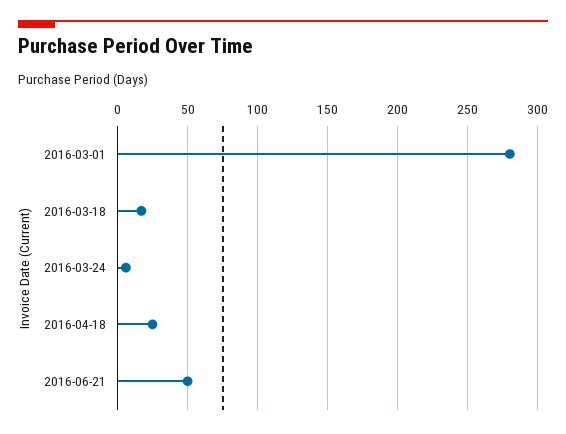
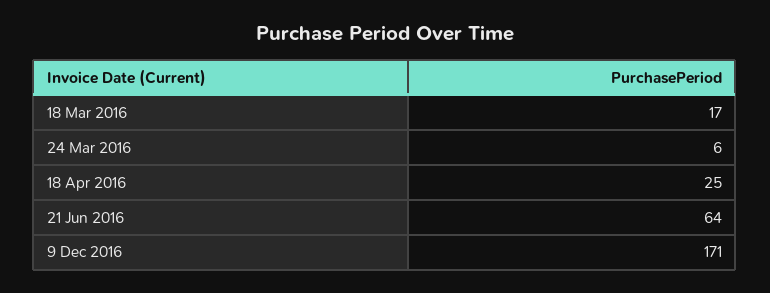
2016-03-01: 280 -> none
2016-06-21: 50 -> 64
9 Dec 2016: none -> 171

